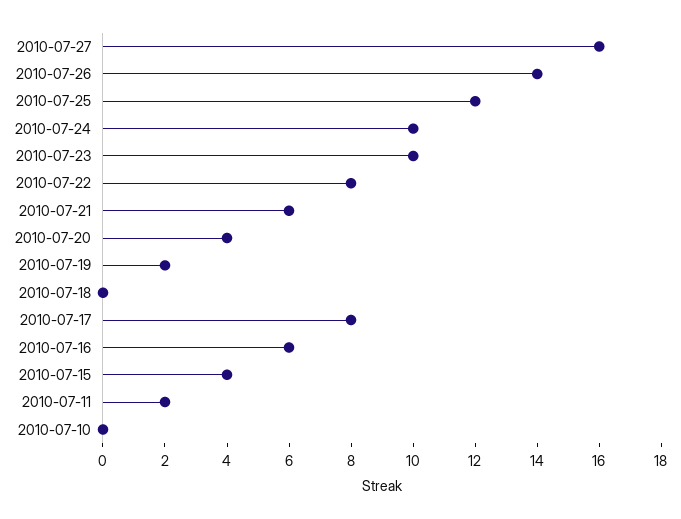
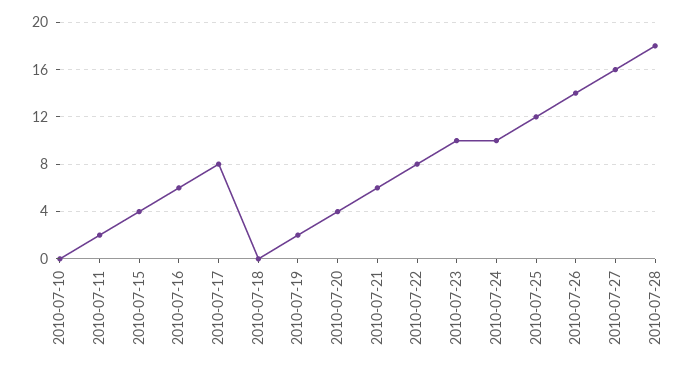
2010-07-28: none -> 18

